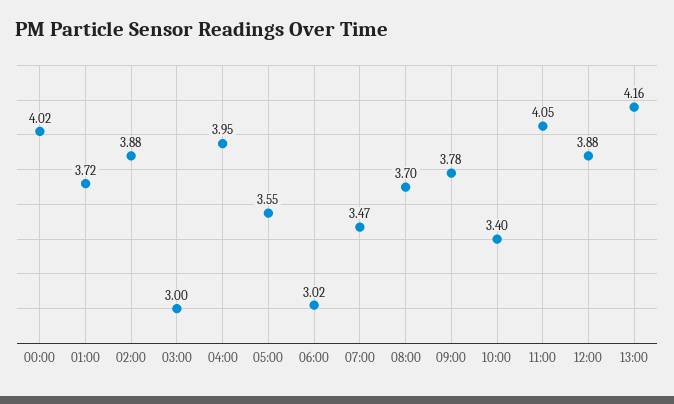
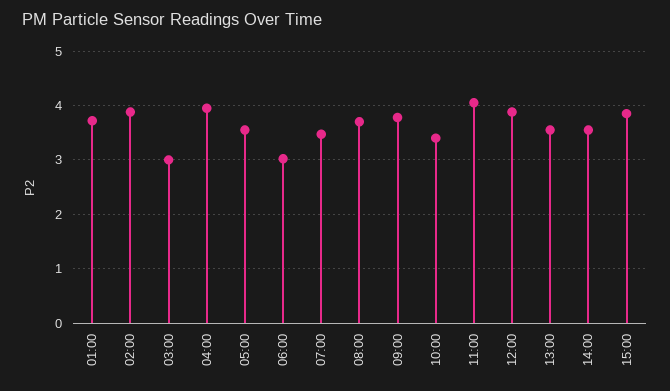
00:00: 4.02 -> none
13:00: 4.16 -> 3.6
14:00: none -> 3.6
15:00: none -> 3.8

